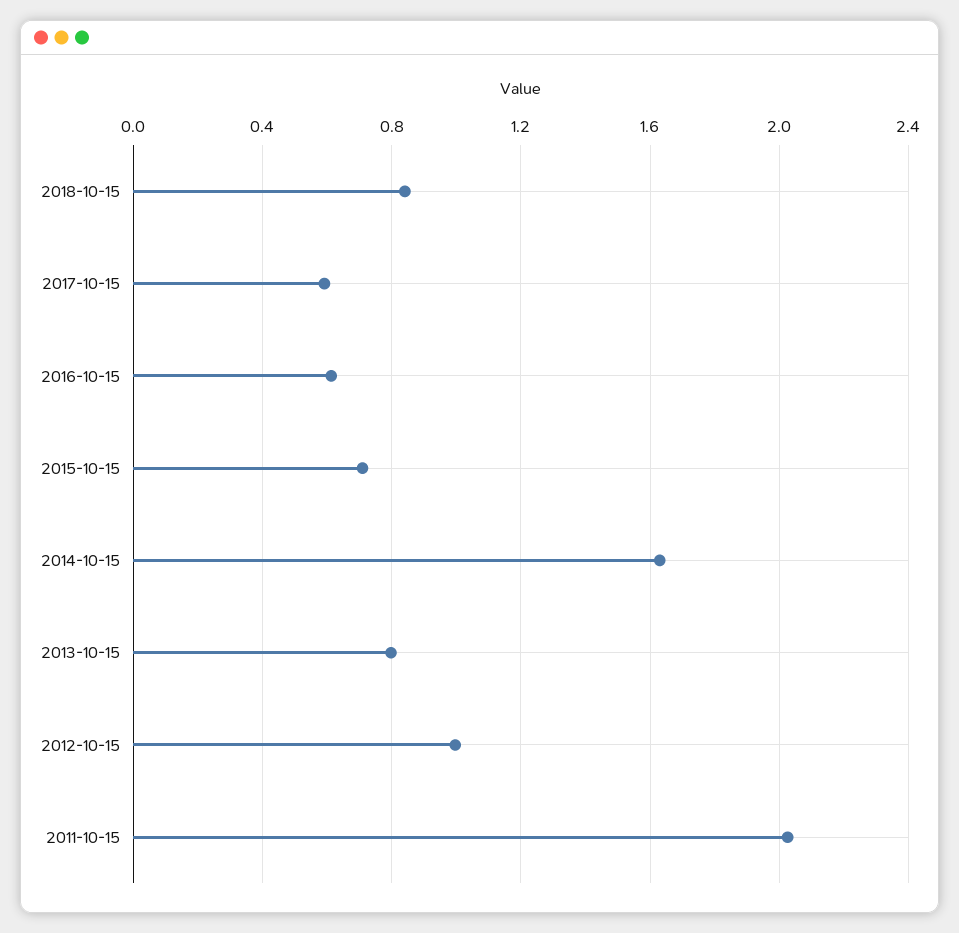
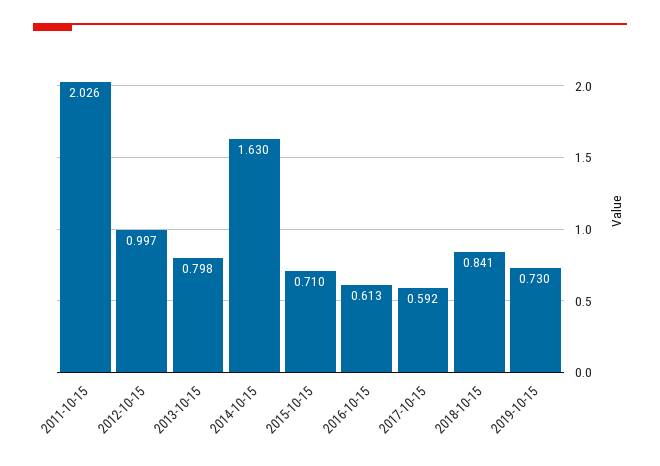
2019-10-15: none -> 0.73

